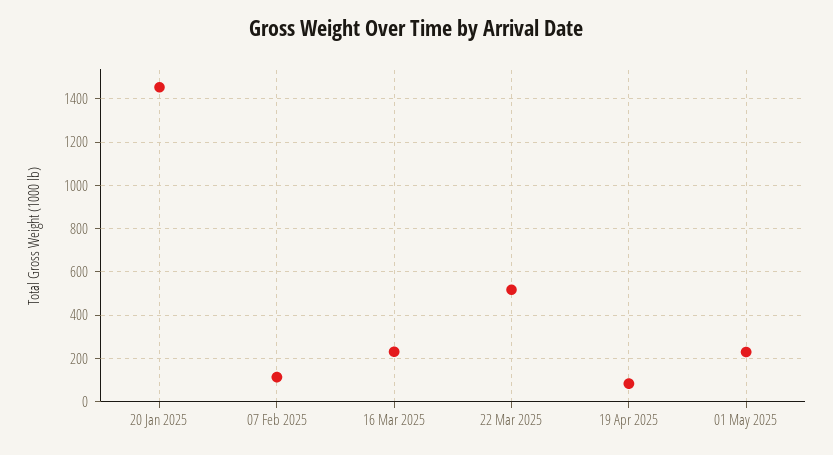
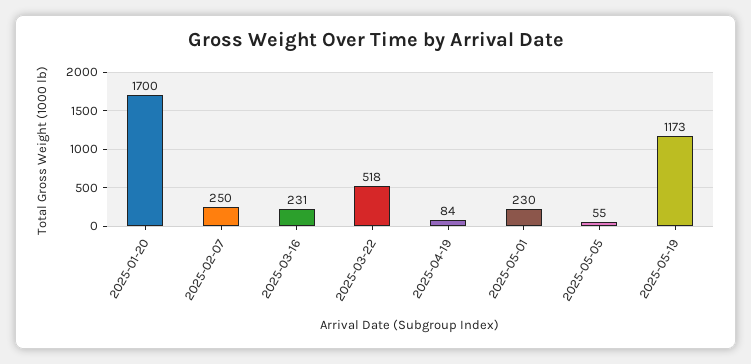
20 Jan 2025: 1450 -> 1700
07 Feb 2025: 100 -> 250
2025-05-05: none -> 55
2025-05-19: none -> 1173

